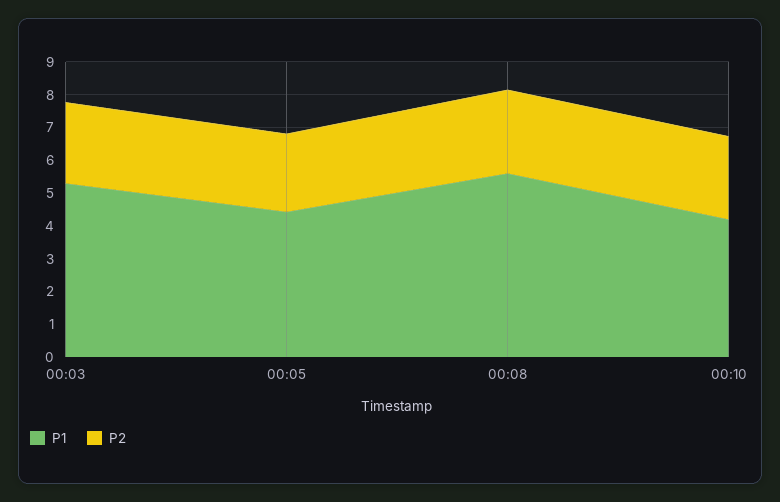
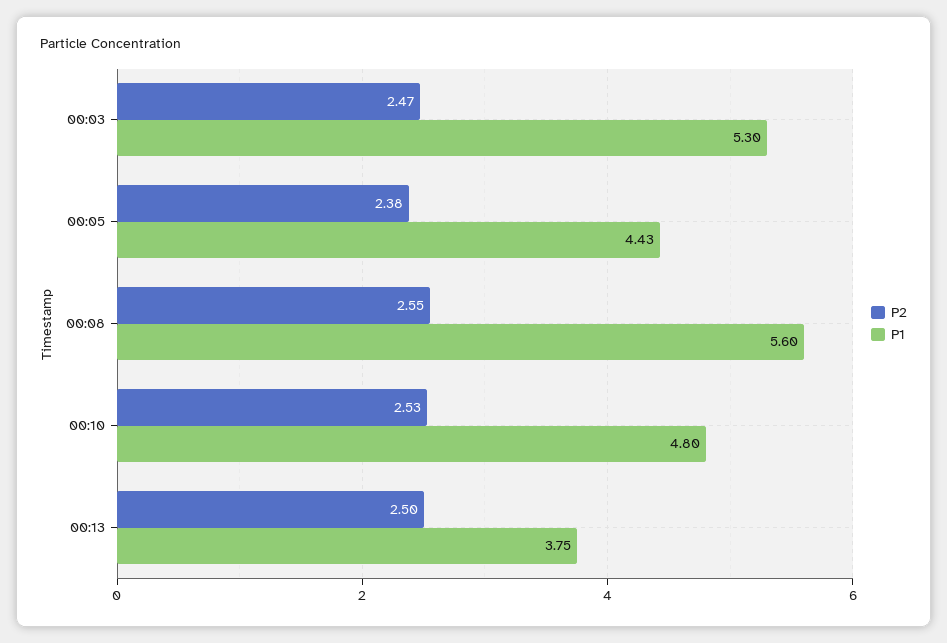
P1, 00:10: 4.25 -> 4.8
P2, 00:13: none -> 2.5
P1, 00:13: none -> 3.75

